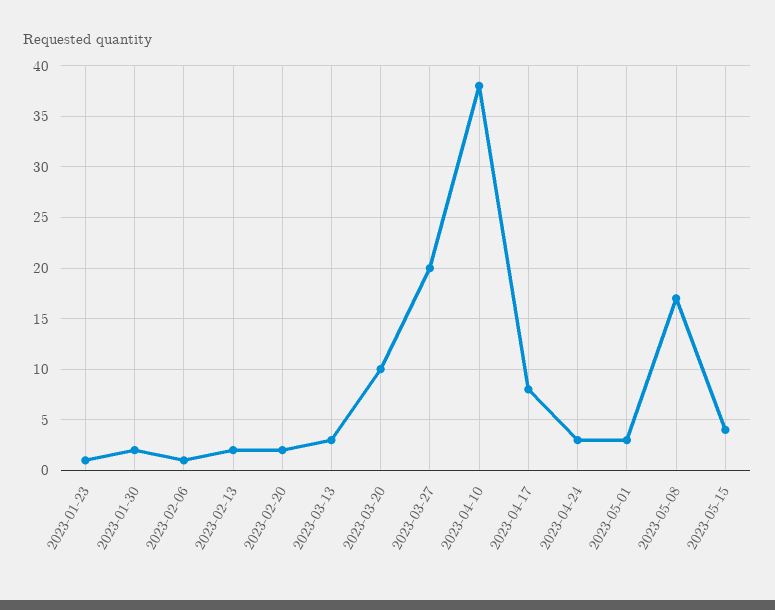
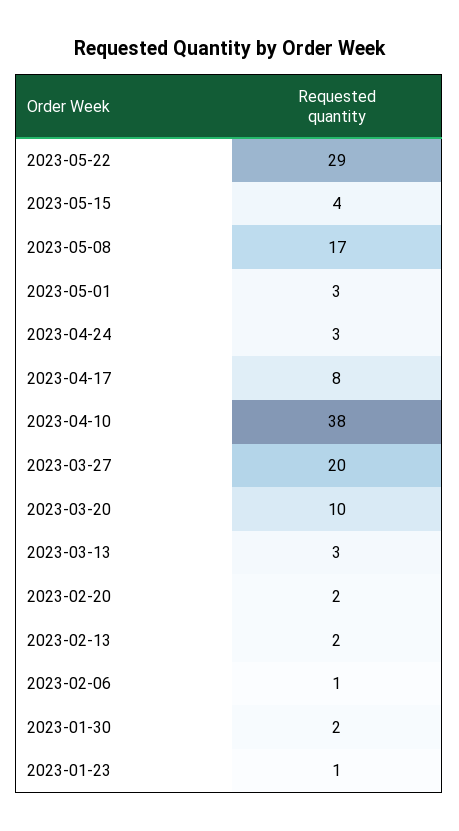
2023-05-22: none -> 29

